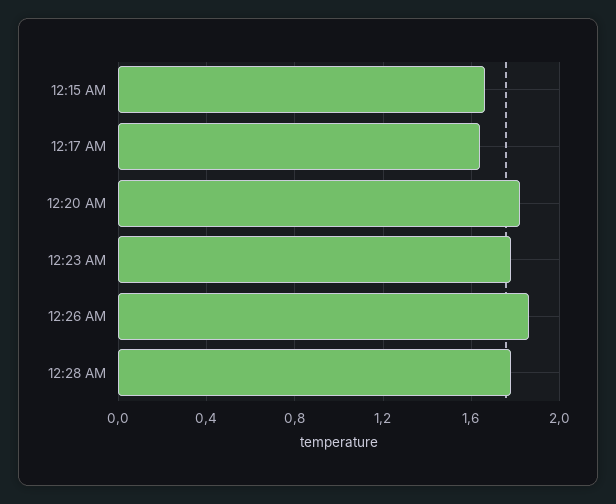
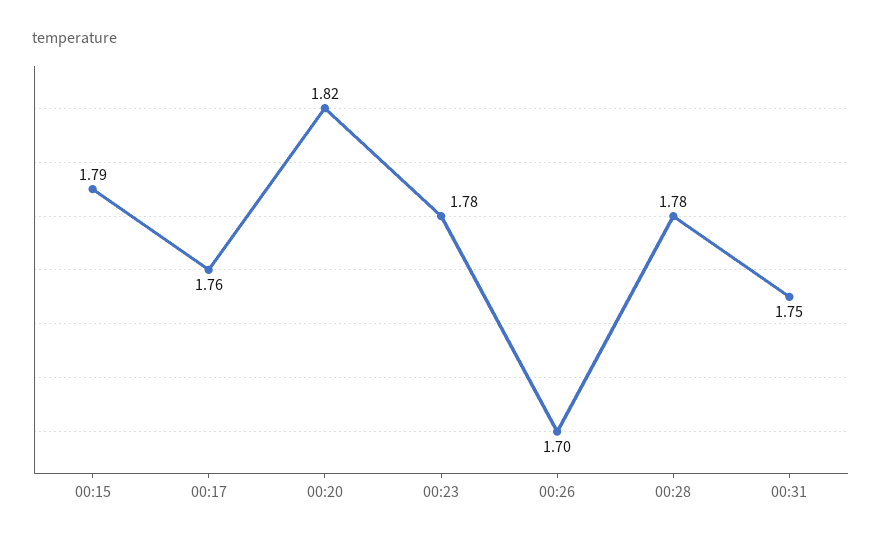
12:15 AM: 1.65 -> 1.79
12:17 AM: 1.65 -> 1.76
12:26 AM: 1.85 -> 1.7
00:31: none -> 1.75

